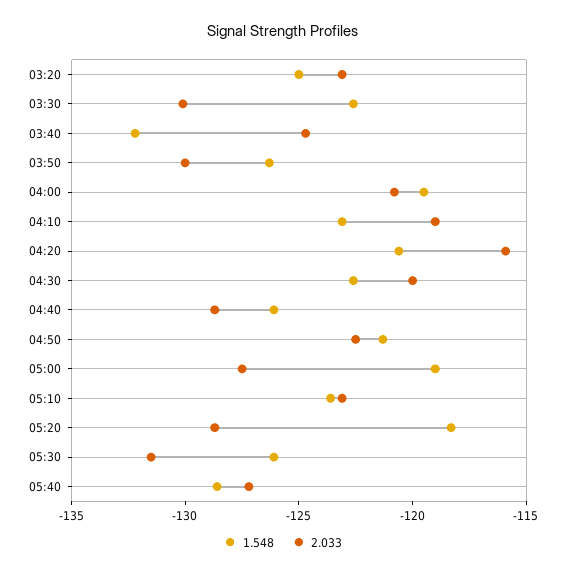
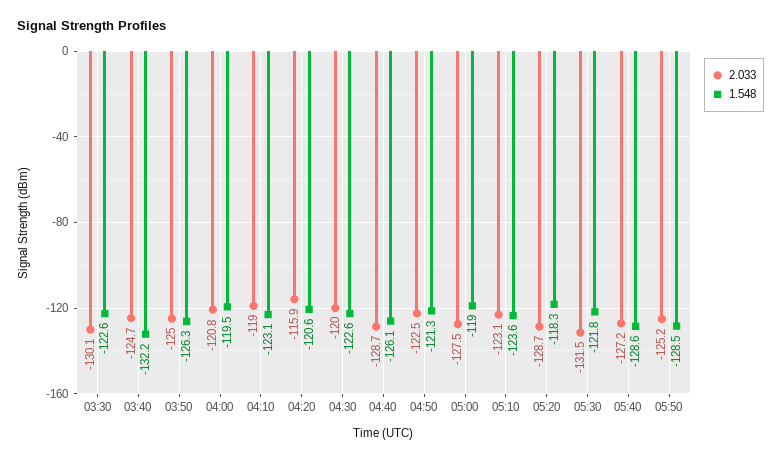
1.548, 03:20: -125 -> none
2.033, 03:20: -123 -> none
2.033, 03:50: -130 -> -125
1.548, 05:30: -126 -> -121.8
2.033, 05:50: none -> -125.2
1.548, 05:50: none -> -128.5

